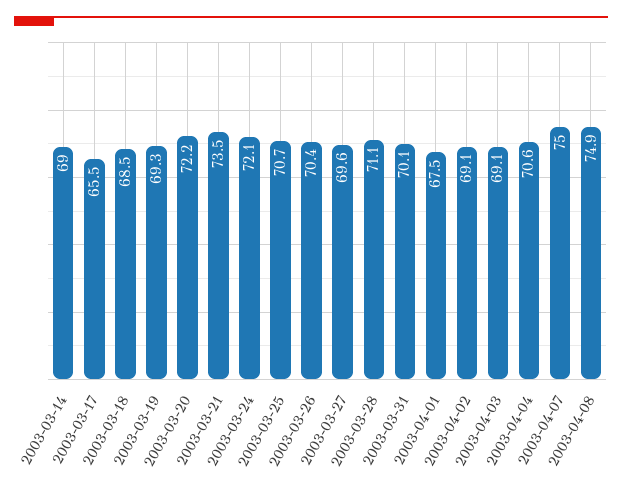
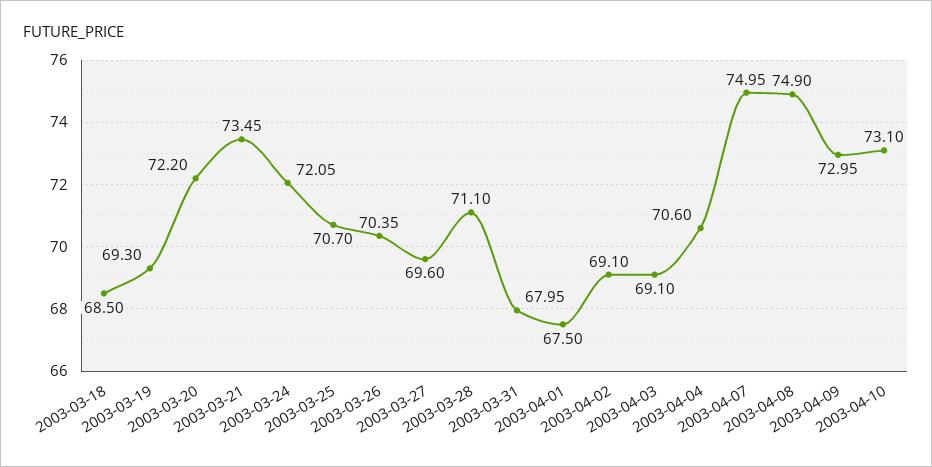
2003-03-14: 69 -> none
2003-03-17: 65.5 -> none
2003-03-31: 70.1 -> 67.95
2003-04-09: none -> 72.95
2003-04-10: none -> 73.1

